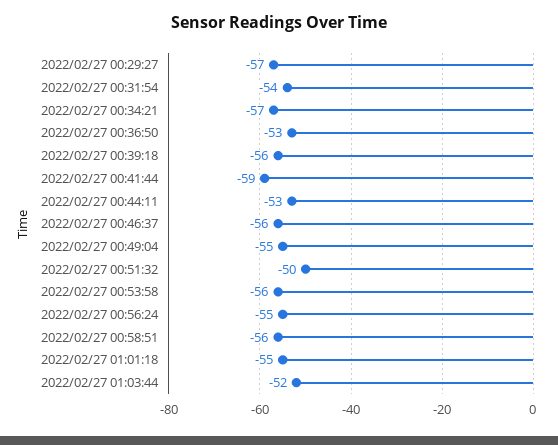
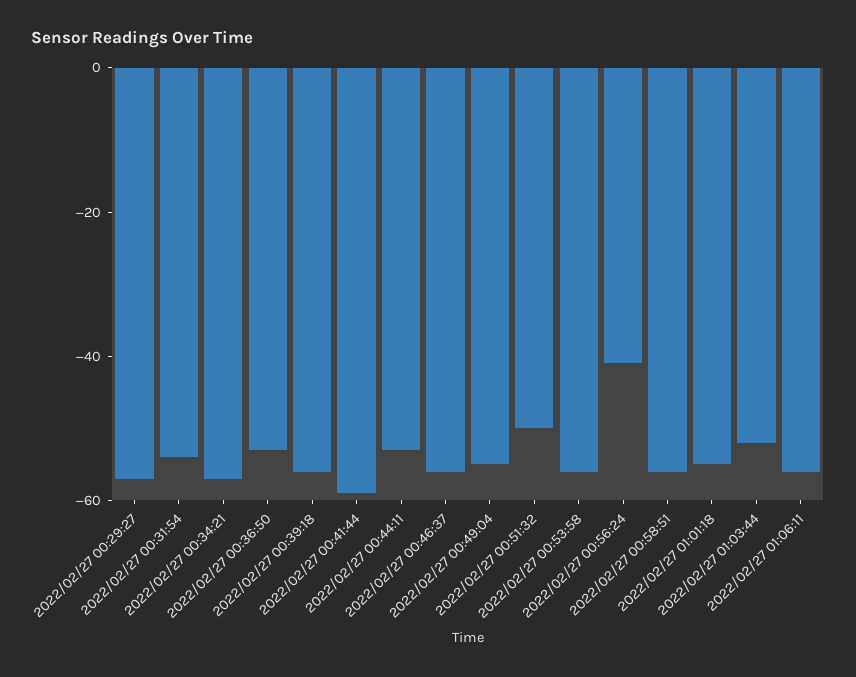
2022/02/27 00:56:24: -55 -> -40
2022/02/27 01:06:11: none -> -55

